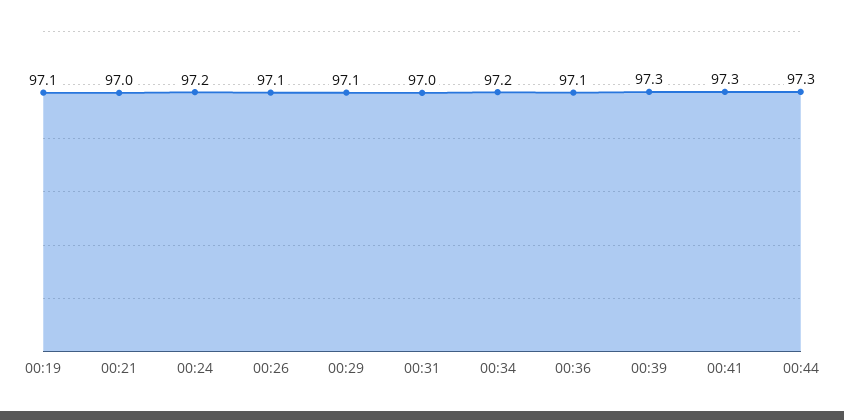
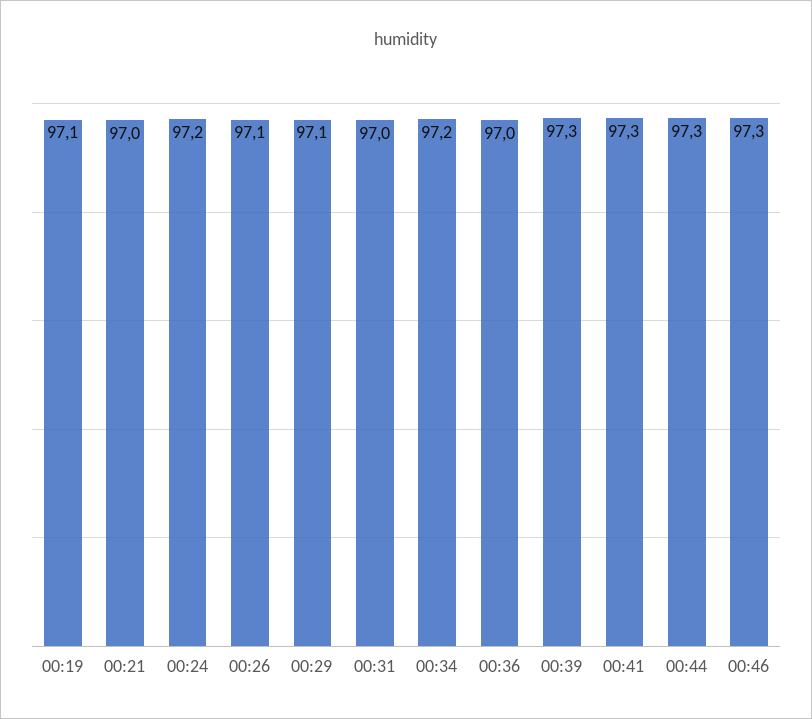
00:36: 97.1 -> 97
00:46: none -> 97.3

